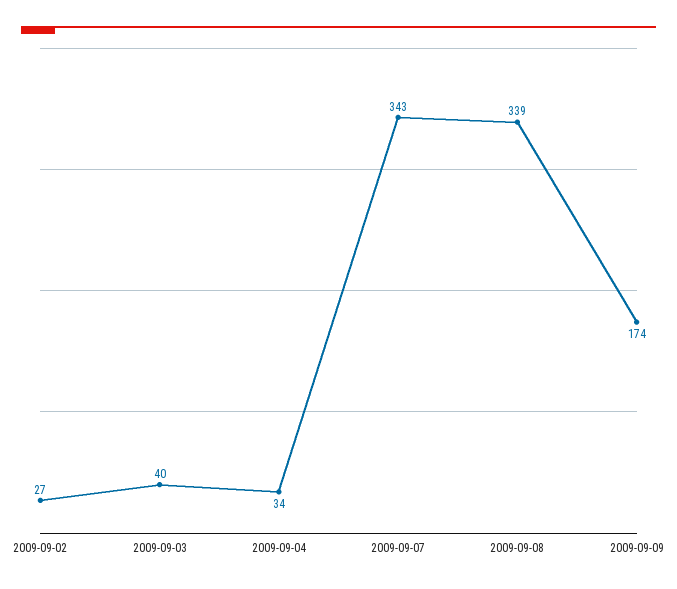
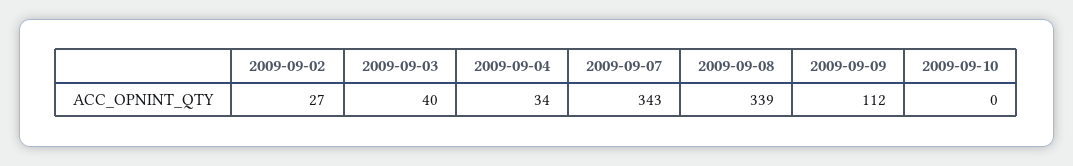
2009-09-09: 174 -> 112
2009-09-10: none -> 0

